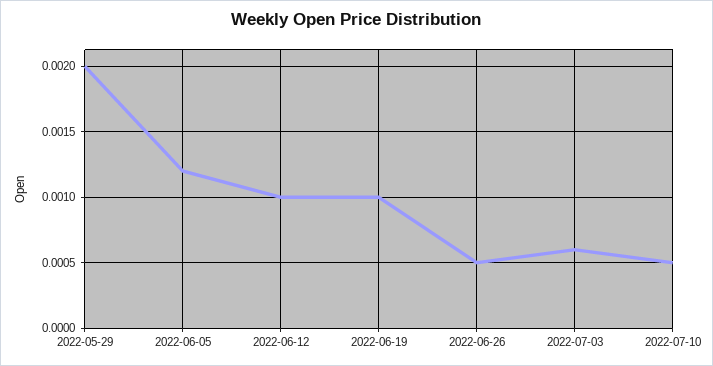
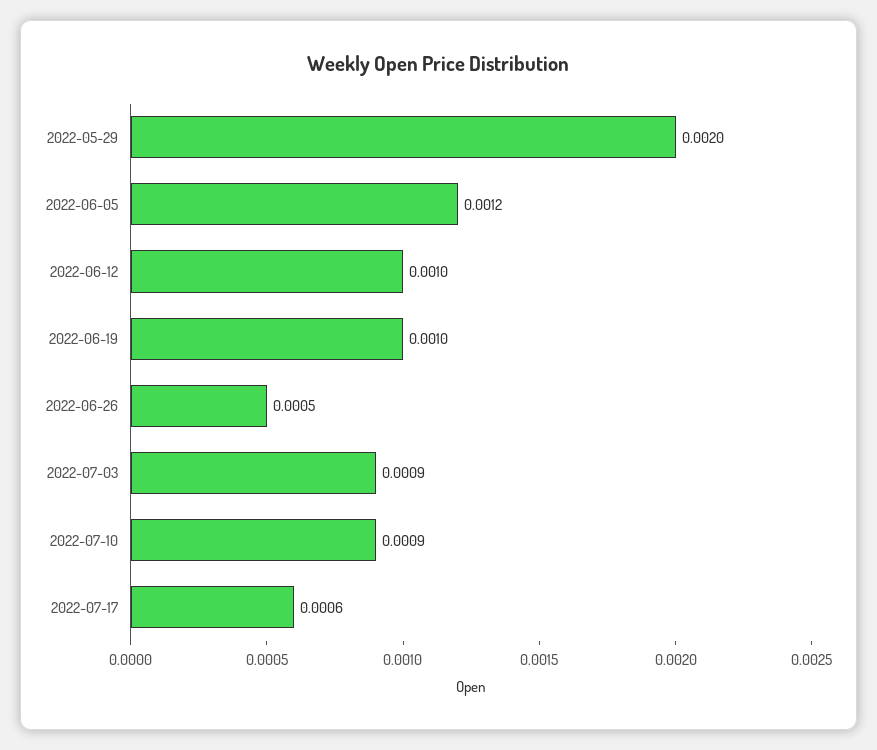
2022-07-03: 0.0006 -> 0.0009
2022-07-10: 0.0005 -> 0.0009
2022-07-17: none -> 0.0006

